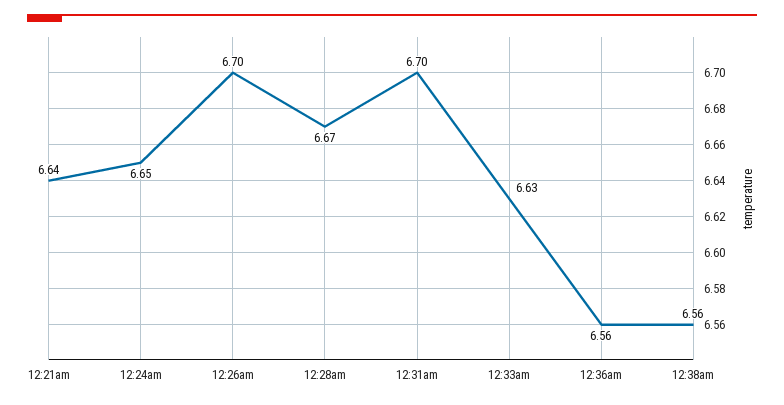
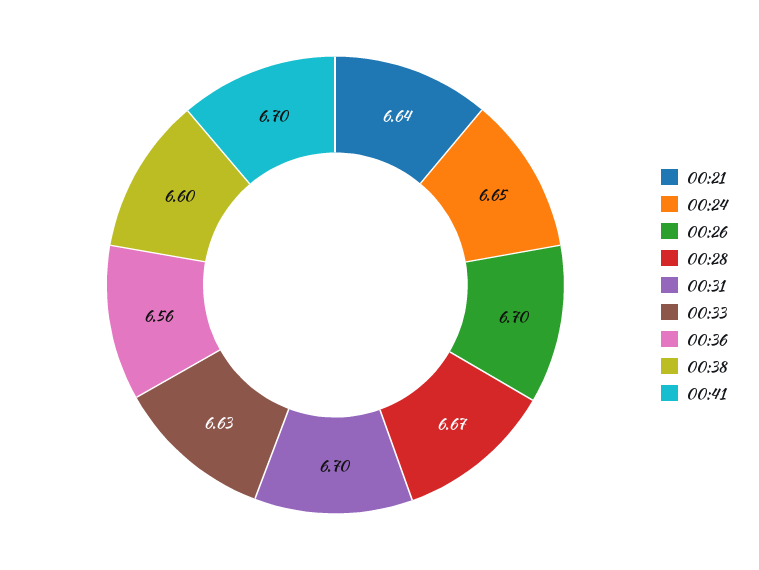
12:38am: 6.56 -> 6.6
00:41: none -> 6.7

